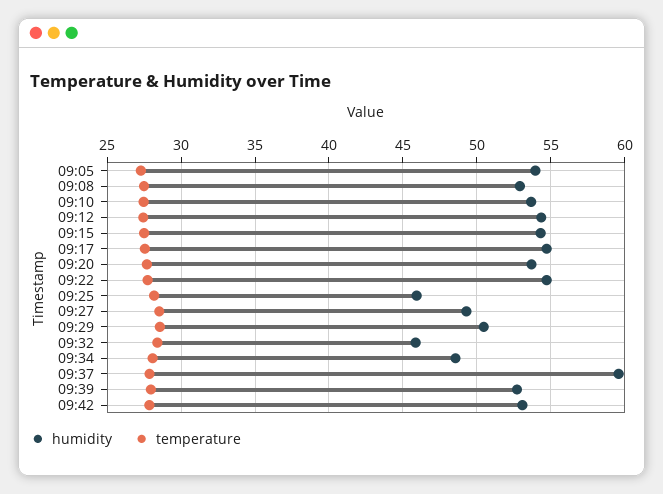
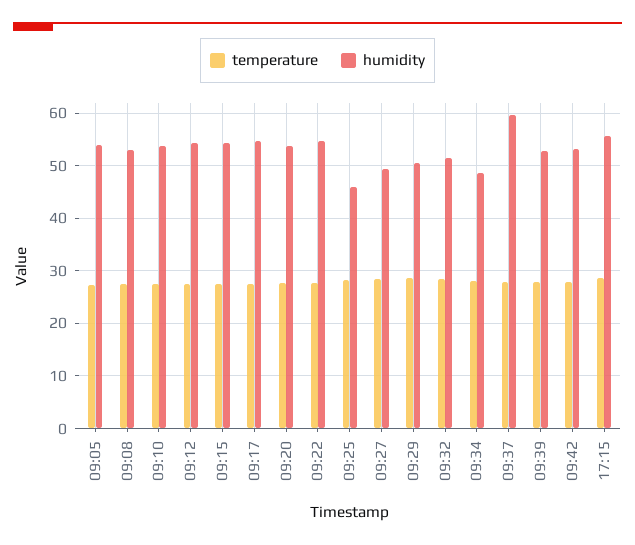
humidity, 09:32: 46 -> 52
temperature, 17:15: none -> 28
humidity, 17:15: none -> 56

